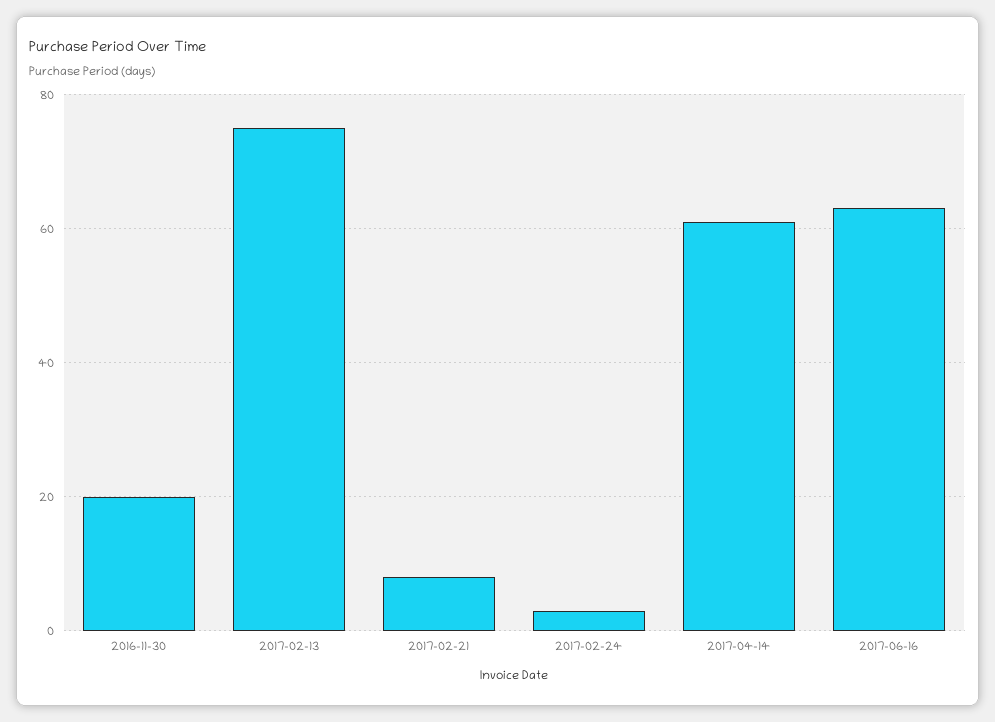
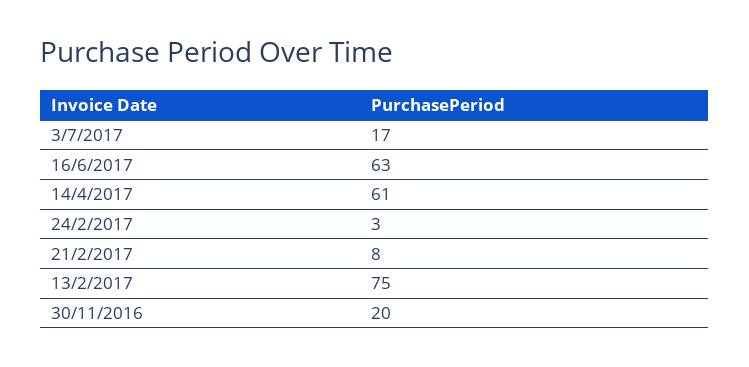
3/7/2017: none -> 17

